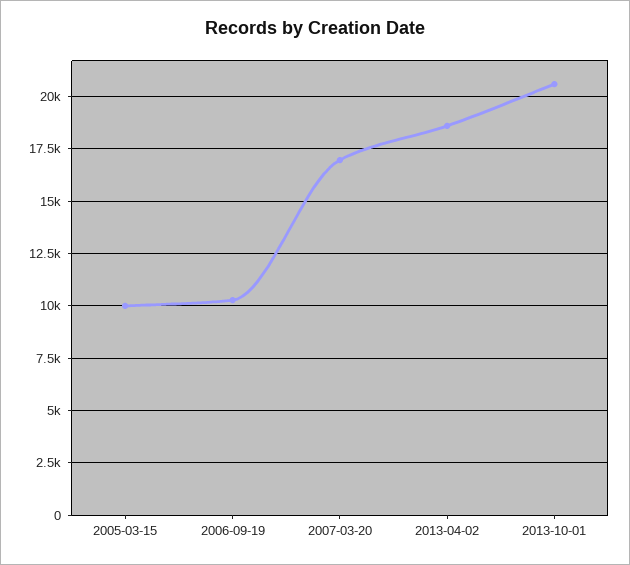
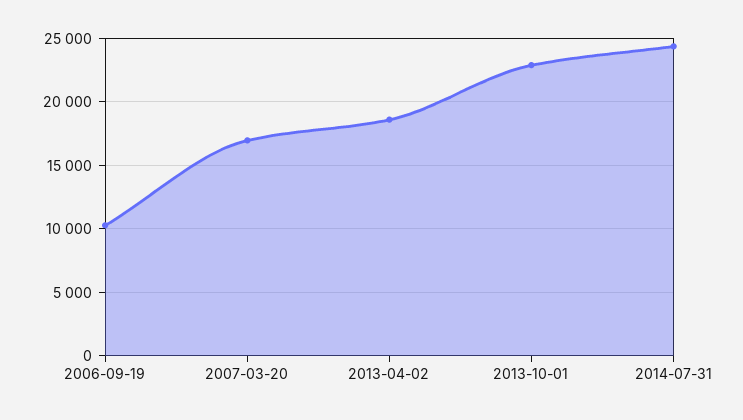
2005-03-15: 10000 -> none
2013-10-01: 20500 -> 23000
2014-07-31: none -> 24500

